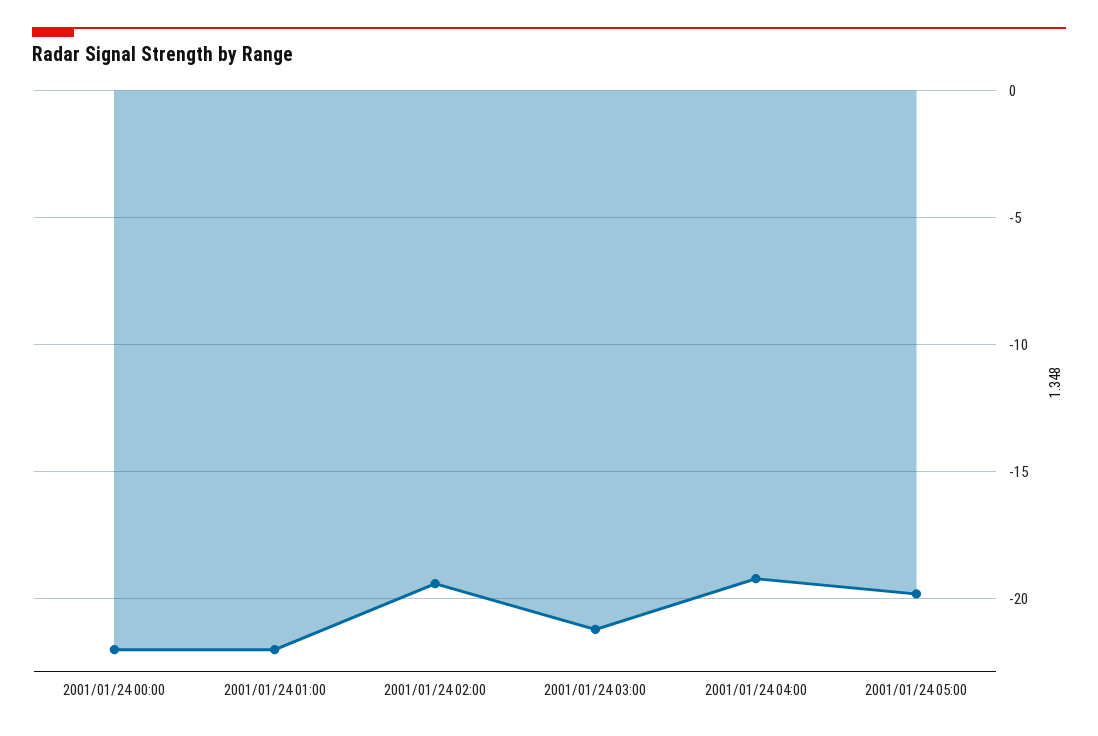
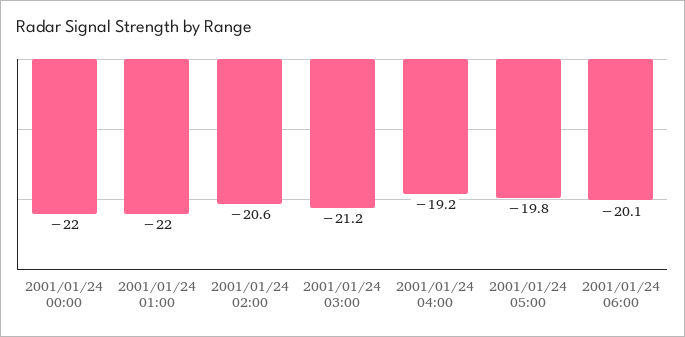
2001/01/24 02:00: -19.5 -> -20.6
2001/01/24 06:00: none -> -20.1

